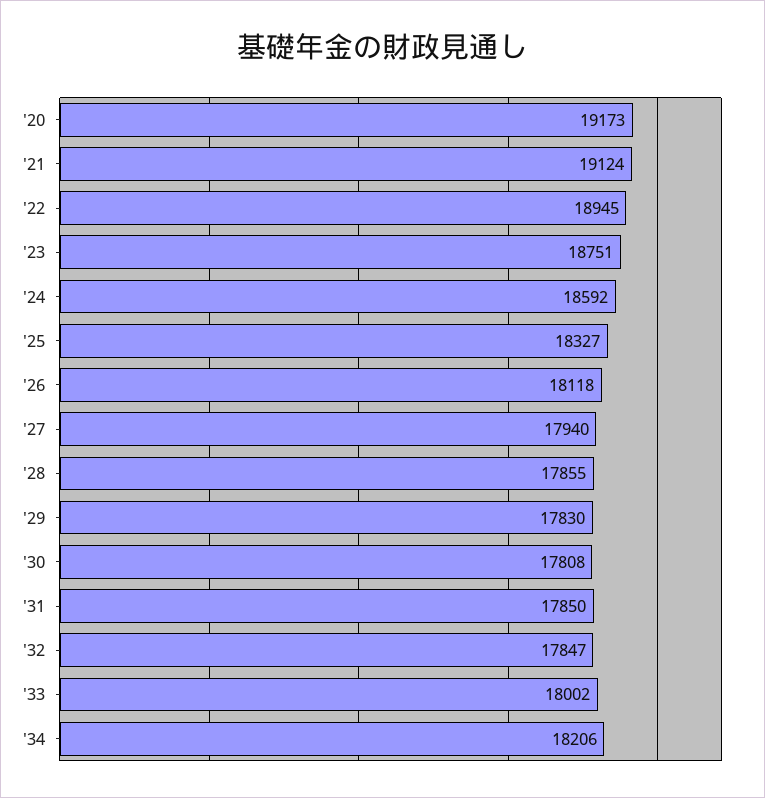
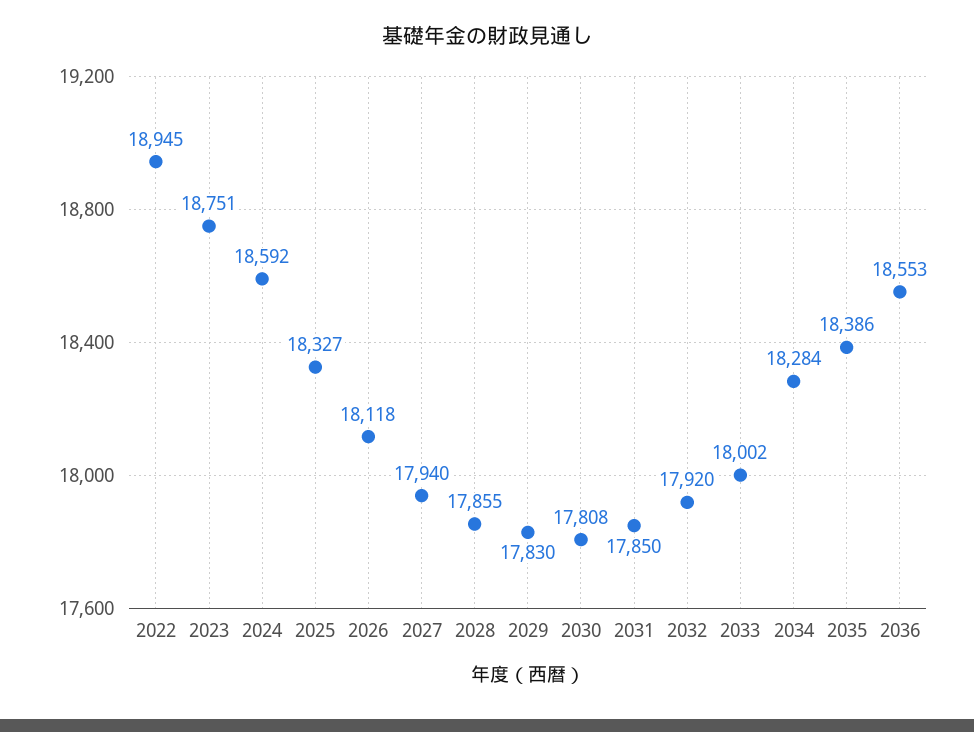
'20: 19173 -> none
'21: 19124 -> none
'32: 17847 -> 17920
'34: 18206 -> 18284
2035: none -> 18386
2036: none -> 18553

